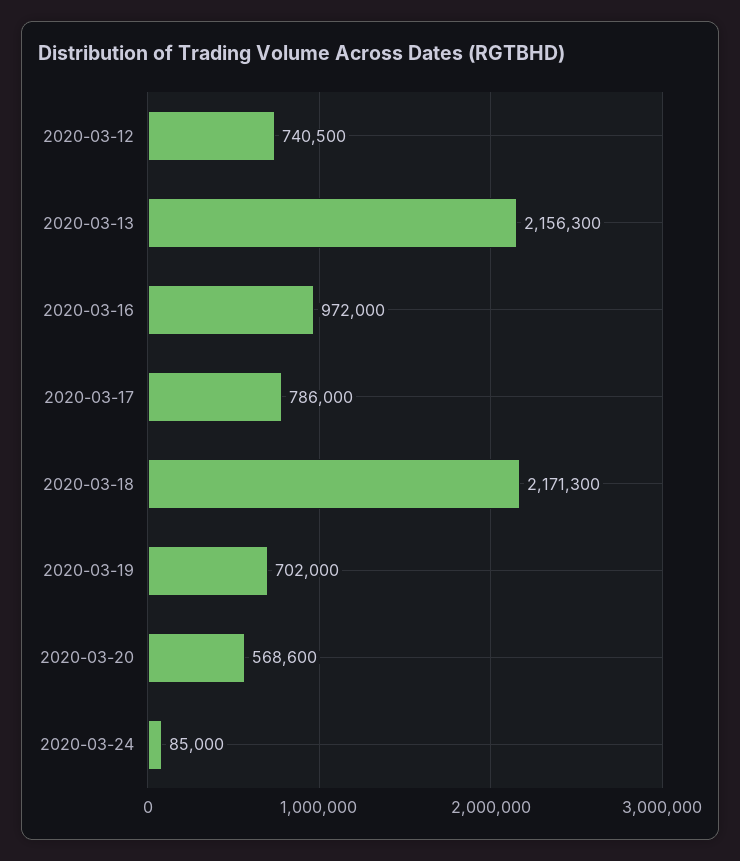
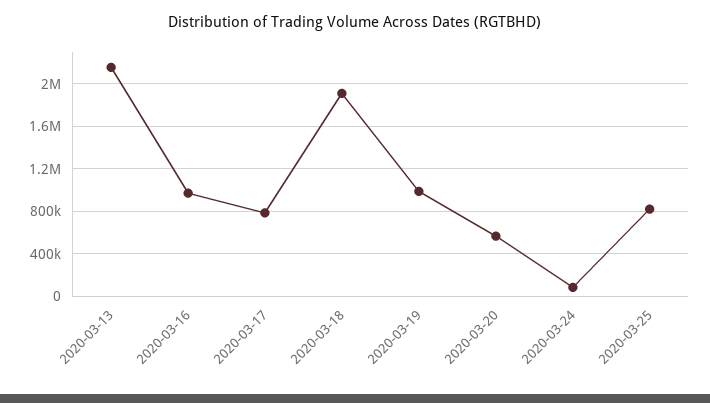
2020-03-12: 740500 -> none
2020-03-18: 2171300 -> 1900000
2020-03-19: 702000 -> 1000000
2020-03-25: none -> 800000

